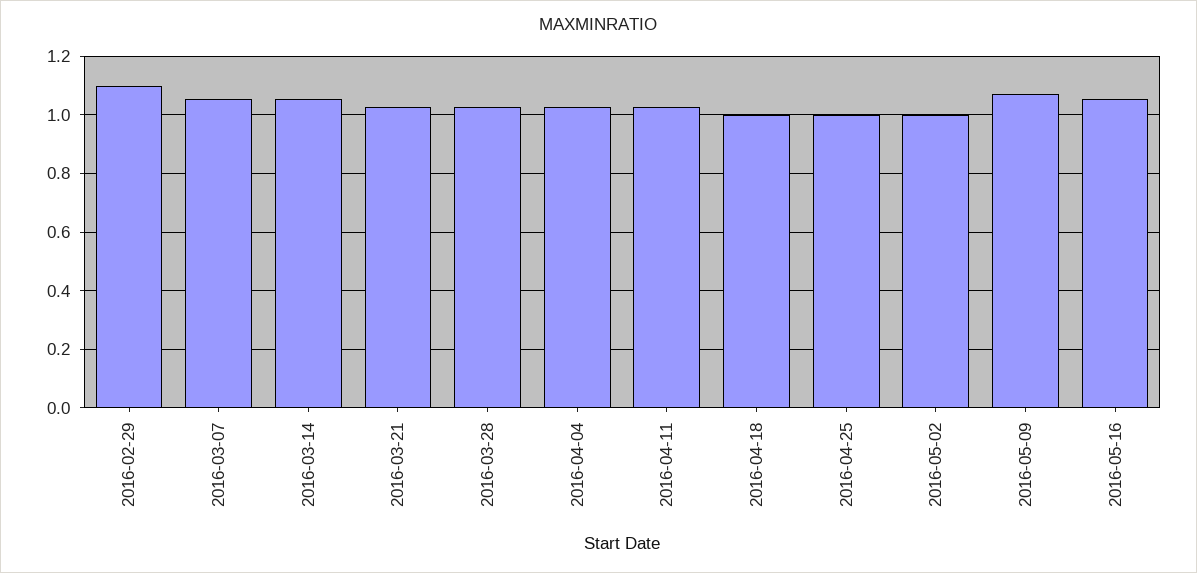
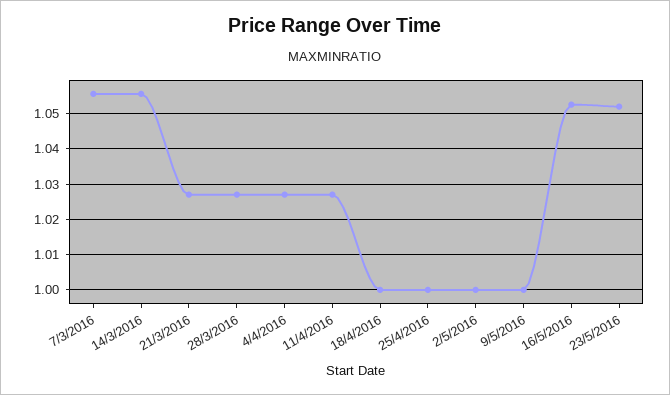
2016-02-29: 1.1 -> none
2016-05-09: 1.075 -> 1
23/5/2016: none -> 1.052

